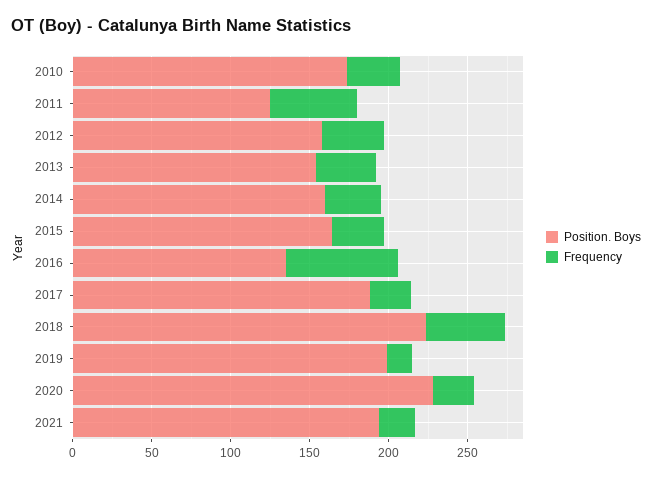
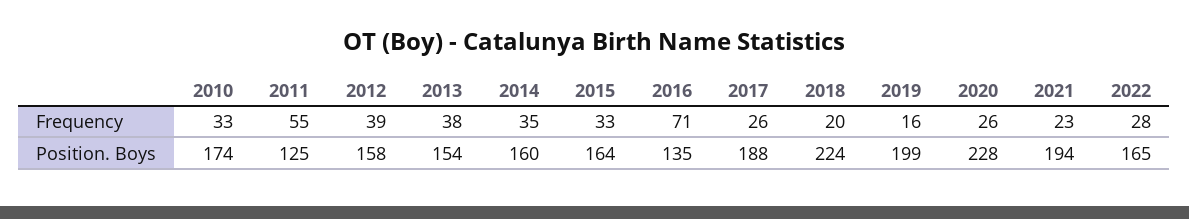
Frequency, 2018: 50 -> 20
Frequency, 2022: none -> 28
Position. Boys, 2022: none -> 165

